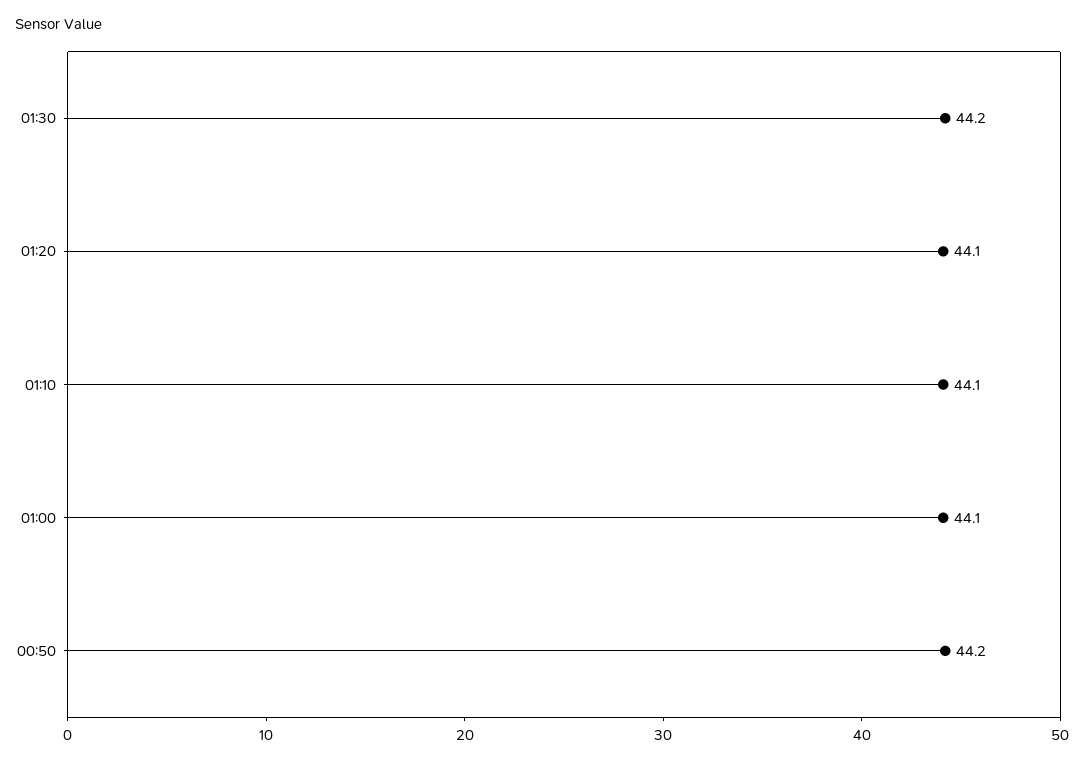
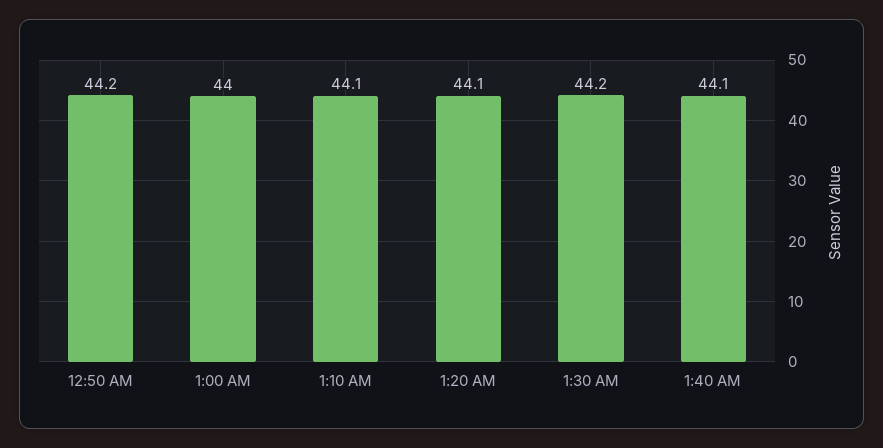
01:00: 44.1 -> 44
1:40 AM: none -> 44.1

